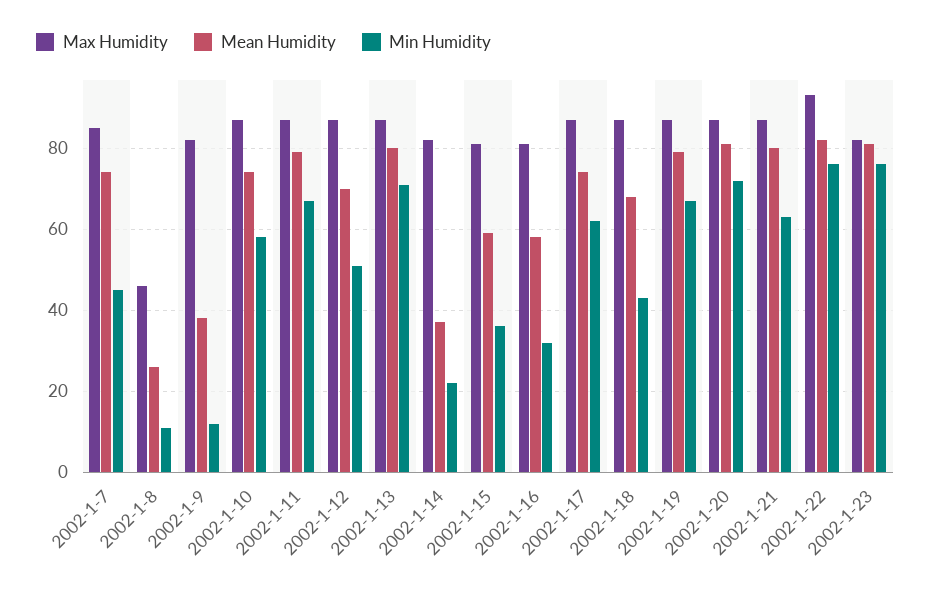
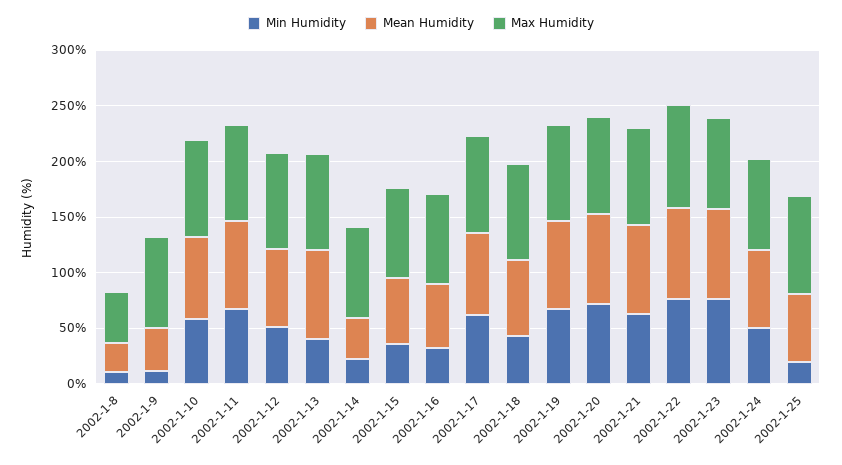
Max Humidity, 2002-1-7: 85 -> none
Mean Humidity, 2002-1-7: 75 -> none
Min Humidity, 2002-1-7: 45 -> none
Min Humidity, 2002-1-13: 70 -> 40
Min Humidity, 2002-1-24: none -> 50
Mean Humidity, 2002-1-24: none -> 70
Max Humidity, 2002-1-24: none -> 80
Min Humidity, 2002-1-25: none -> 20
Mean Humidity, 2002-1-25: none -> 60
Max Humidity, 2002-1-25: none -> 90

